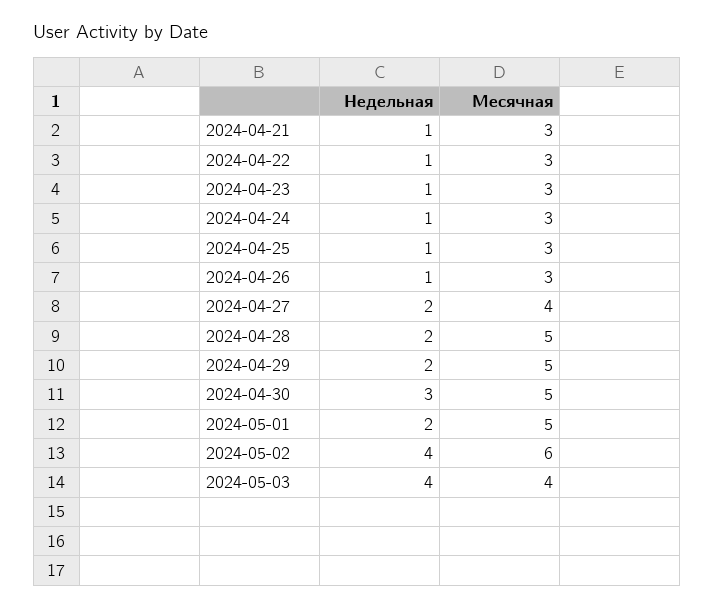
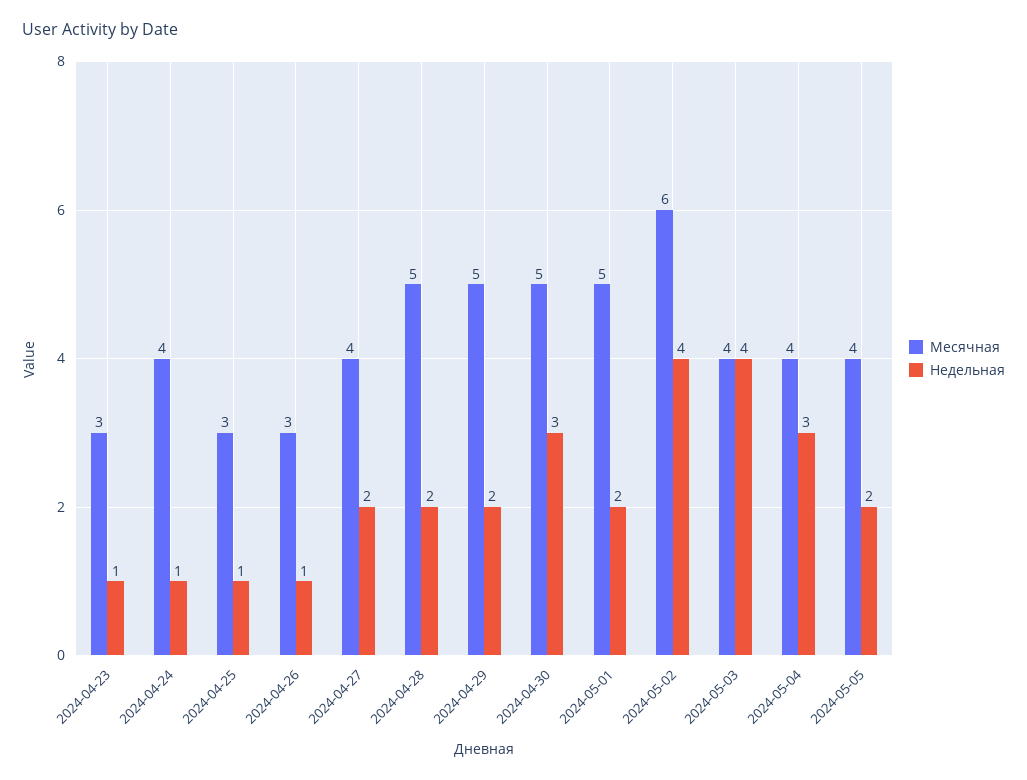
Недельная, 2024-04-21: 1 -> none
Месячная, 2024-04-21: 3 -> none
Недельная, 2024-04-22: 1 -> none
Месячная, 2024-04-22: 3 -> none
Месячная, 2024-04-24: 3 -> 4
Месячная, 2024-05-04: none -> 4
Недельная, 2024-05-04: none -> 3
Месячная, 2024-05-05: none -> 4
Недельная, 2024-05-05: none -> 2

